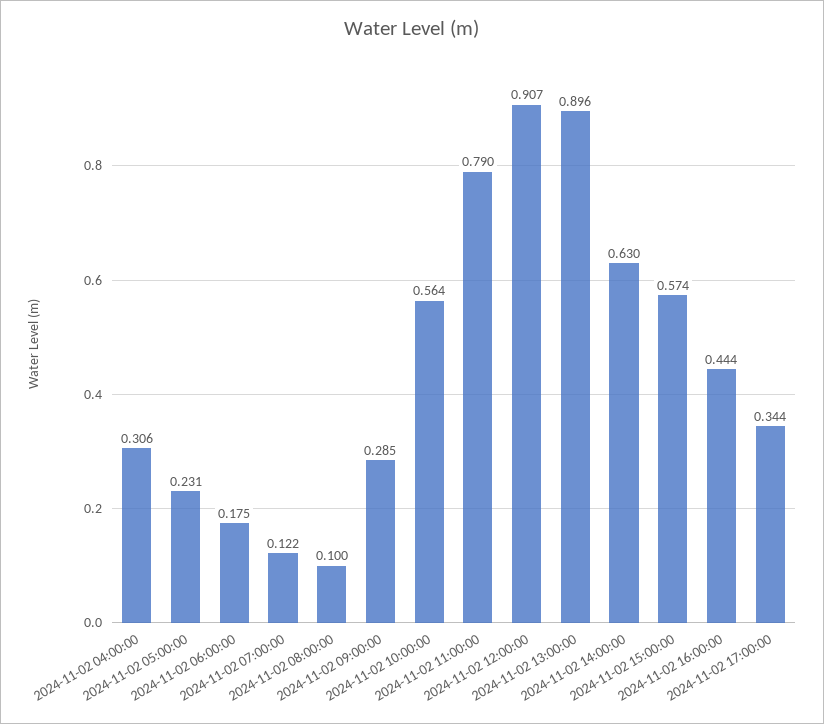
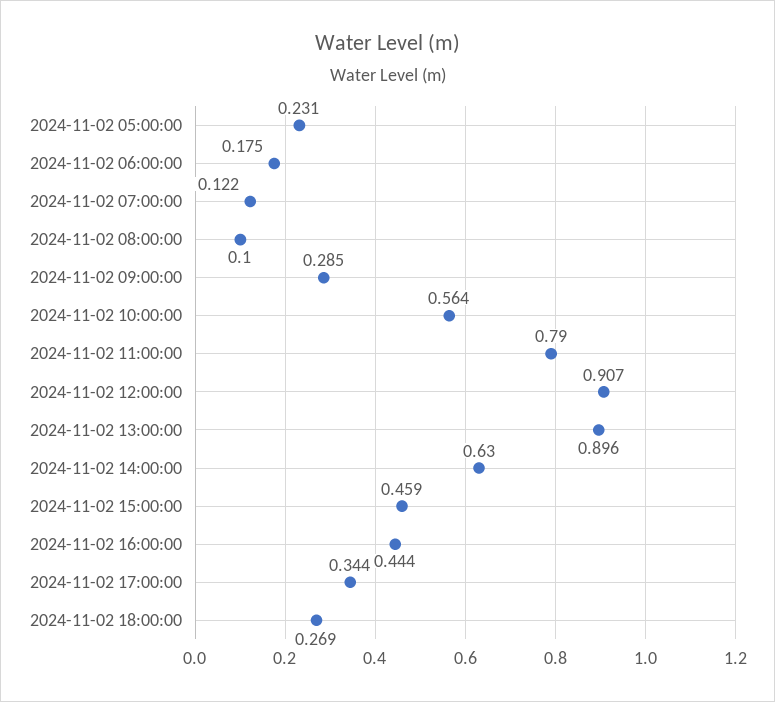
2024-11-02 04:00:00: 0.306 -> none
2024-11-02 15:00:00: 0.574 -> 0.459
2024-11-02 18:00:00: none -> 0.269

